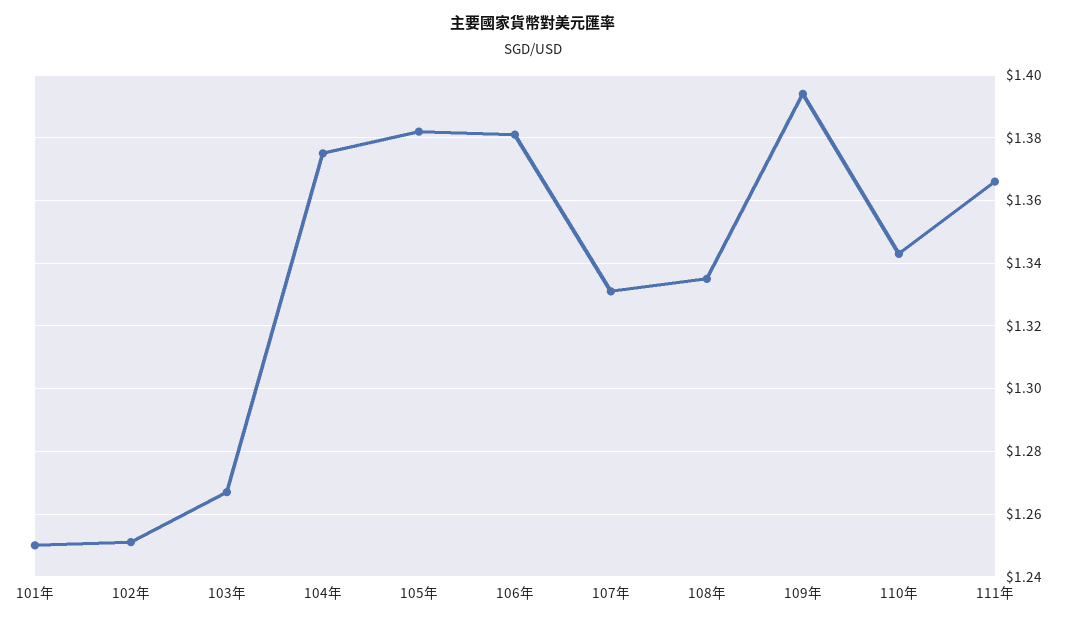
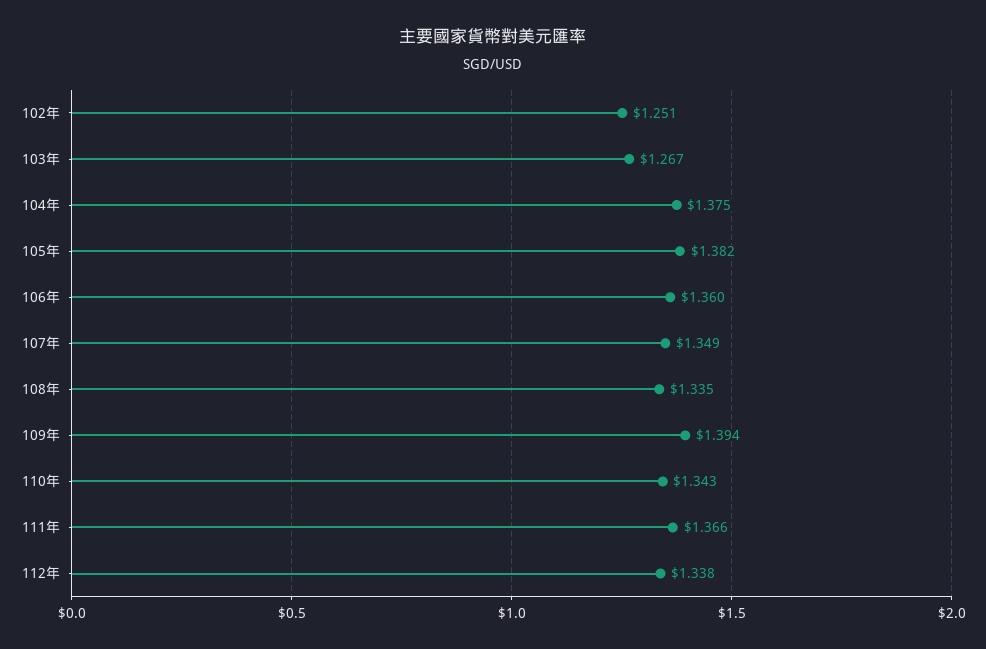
101年: 1.25 -> none
106年: 1.38 -> 1.36
107年: 1.33 -> 1.349
112年: none -> 1.338

